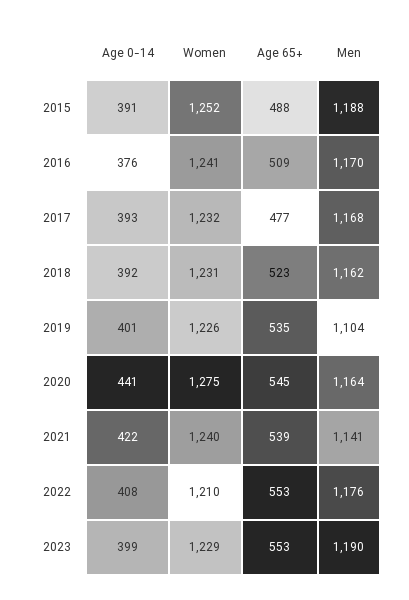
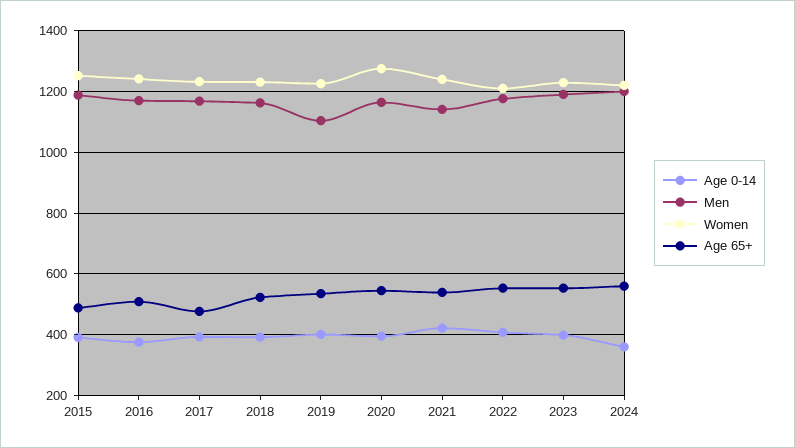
Age 0-14, 2020: 441 -> 400
Age 0-14, 2024: none -> 360
Men, 2024: none -> 1200
Women, 2024: none -> 1220
Age 65+, 2024: none -> 560

